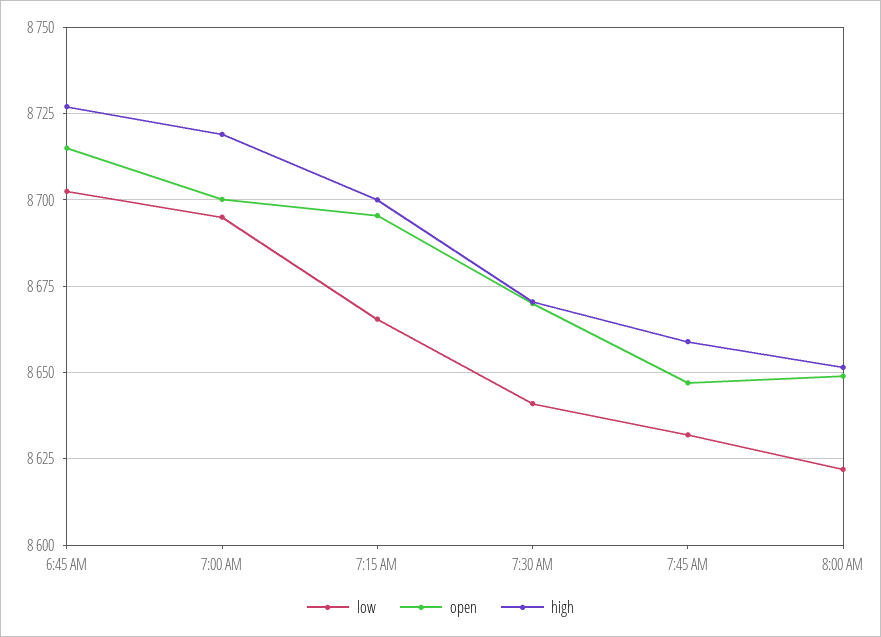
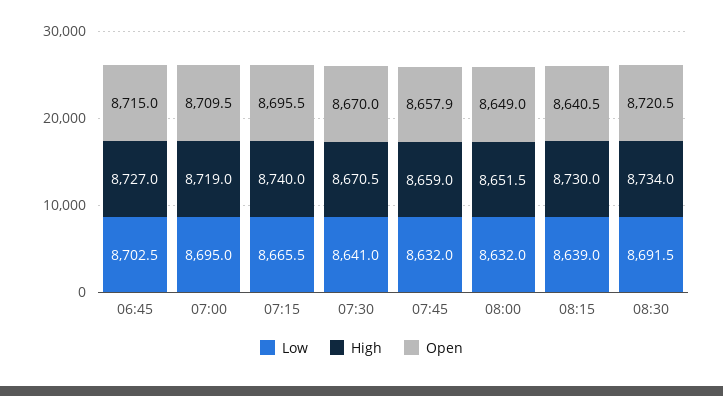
open, 7:00 AM: 8700 -> 8709.5
high, 7:15 AM: 8700 -> 8740
open, 7:45 AM: 8647.5 -> 8657.9
low, 8:00 AM: 8622.5 -> 8632
low, 08:15: none -> 8639
high, 08:15: none -> 8730
open, 08:15: none -> 8640.5
low, 08:30: none -> 8691.5
high, 08:30: none -> 8734
open, 08:30: none -> 8720.5

